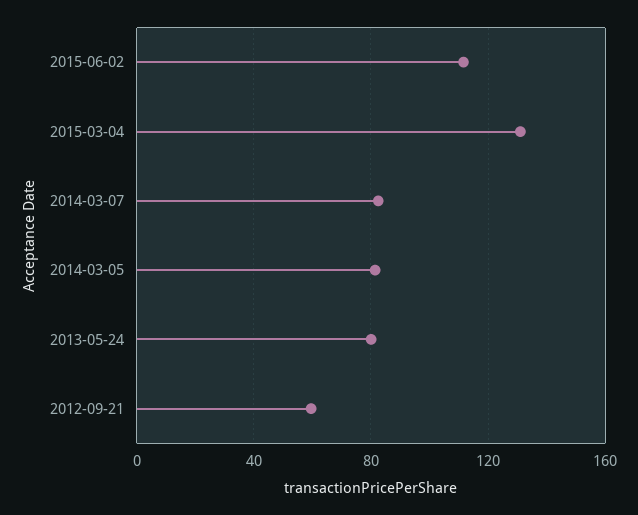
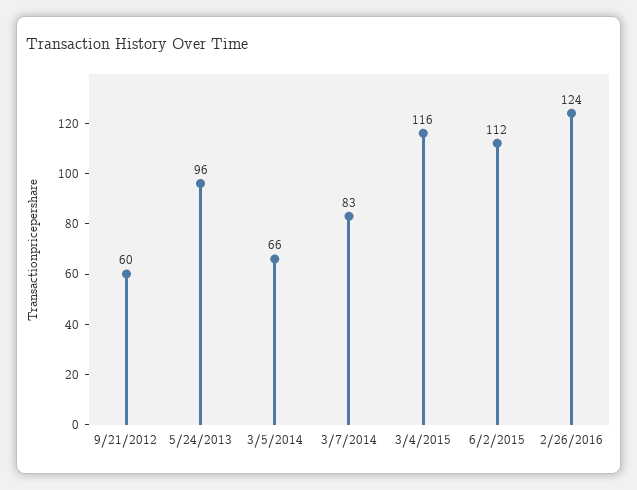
2015-03-04: 130 -> 116
2014-03-05: 80 -> 66
2013-05-24: 80 -> 96
2/26/2016: none -> 124

